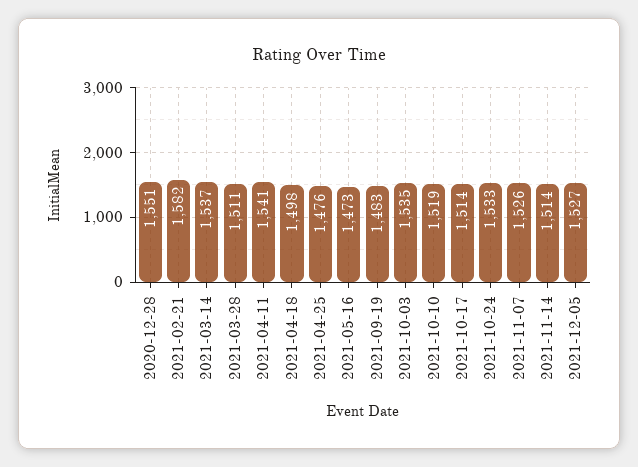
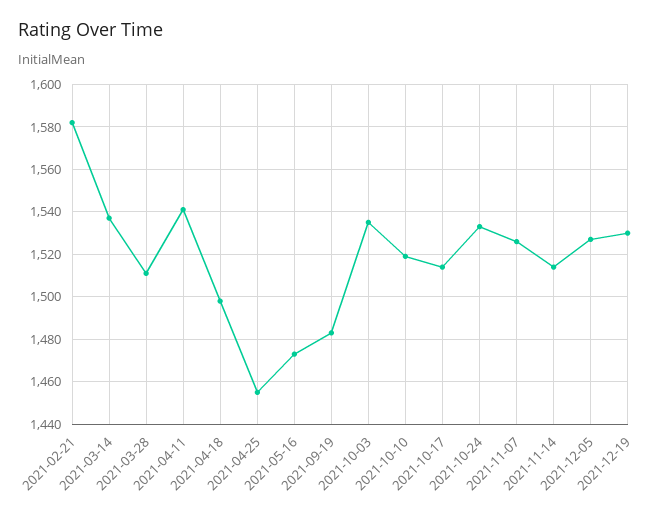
2020-12-28: 1551 -> none
2021-04-25: 1476 -> 1455
2021-12-19: none -> 1530

